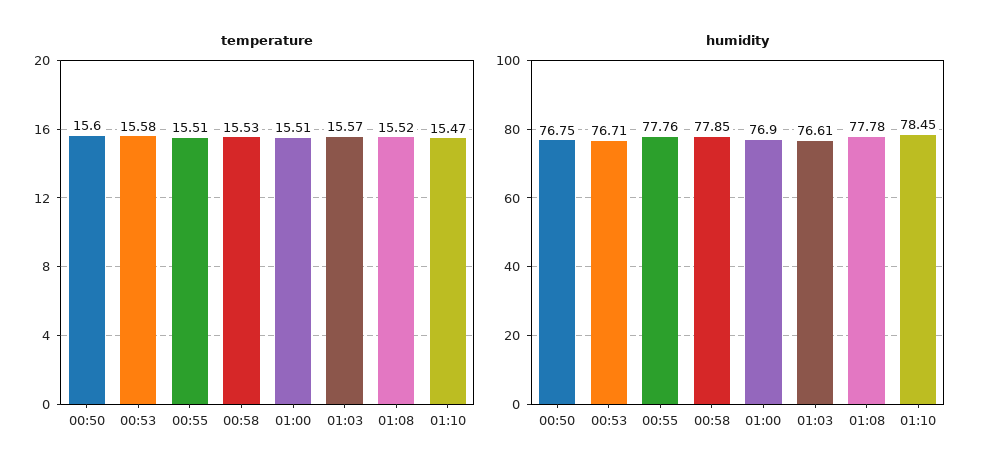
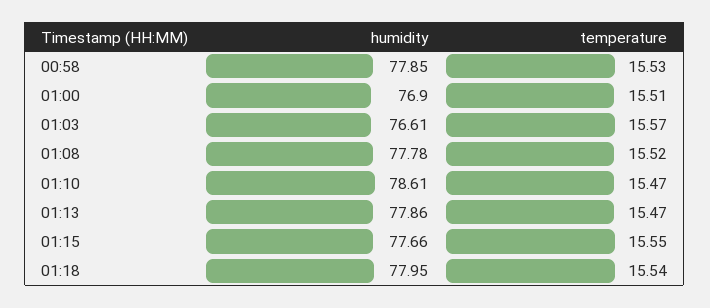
temperature, 00:50: 15.6 -> none
temperature, 00:53: 15.58 -> none
temperature, 00:55: 15.51 -> none
humidity, 00:50: 76.75 -> none
humidity, 00:53: 76.71 -> none
humidity, 00:55: 77.76 -> none
humidity, 01:10: 78.45 -> 78.61
humidity, 01:13: none -> 77.86
temperature, 01:13: none -> 15.47
humidity, 01:15: none -> 77.66
temperature, 01:15: none -> 15.55
humidity, 01:18: none -> 77.95
temperature, 01:18: none -> 15.54

